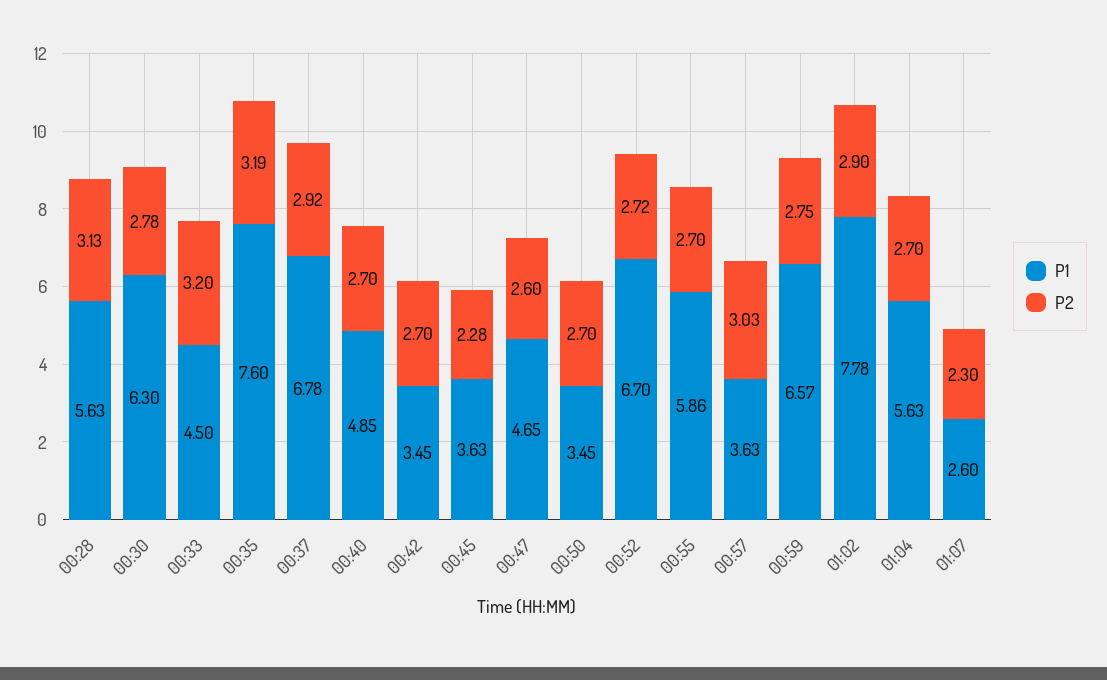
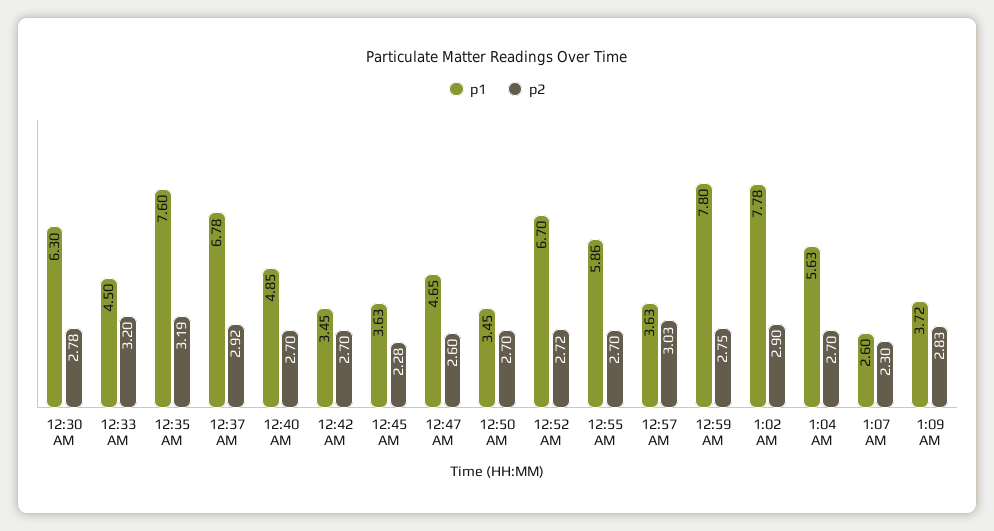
P1, 00:28: 5.63 -> none
P2, 00:28: 3.13 -> none
P1, 00:59: 6.57 -> 7.8
P1, 1:09 AM: none -> 3.72
P2, 1:09 AM: none -> 2.83

